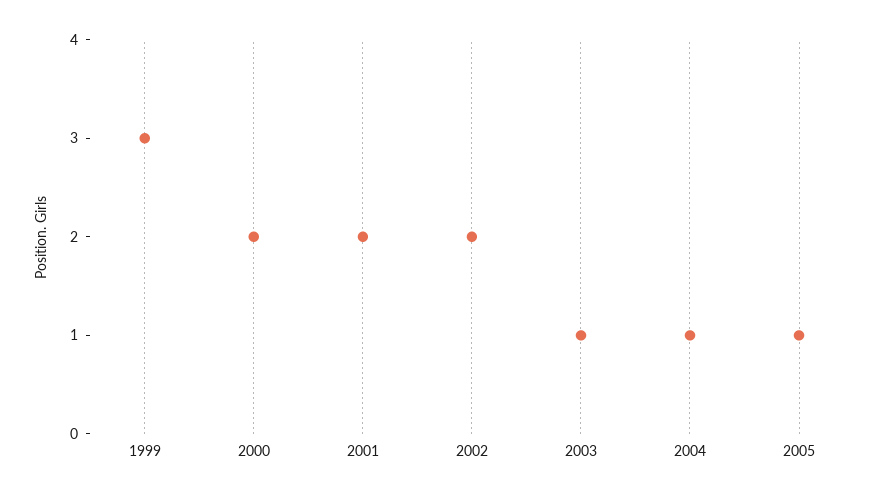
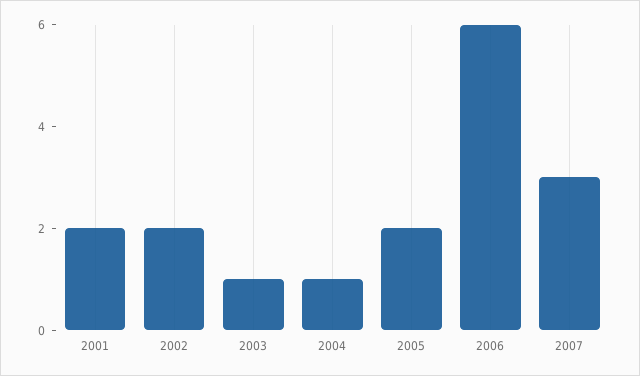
1999: 3 -> none
2000: 2 -> none
2005: 1 -> 2
2006: none -> 6
2007: none -> 3

